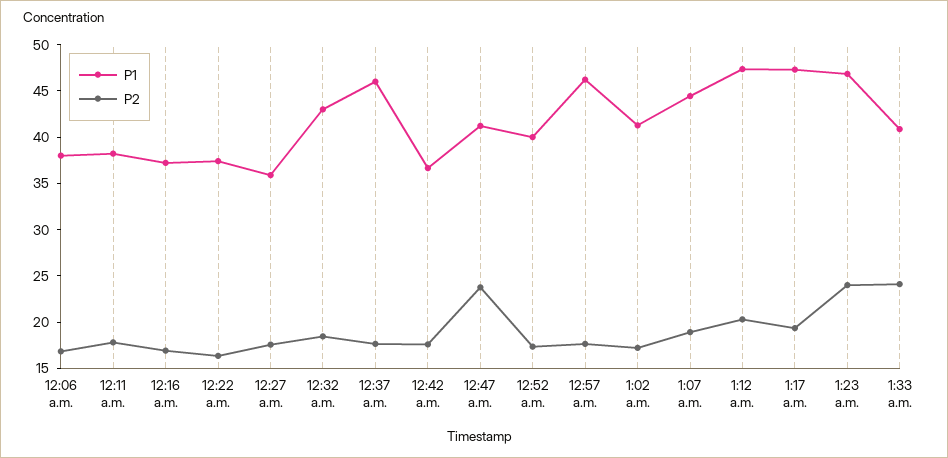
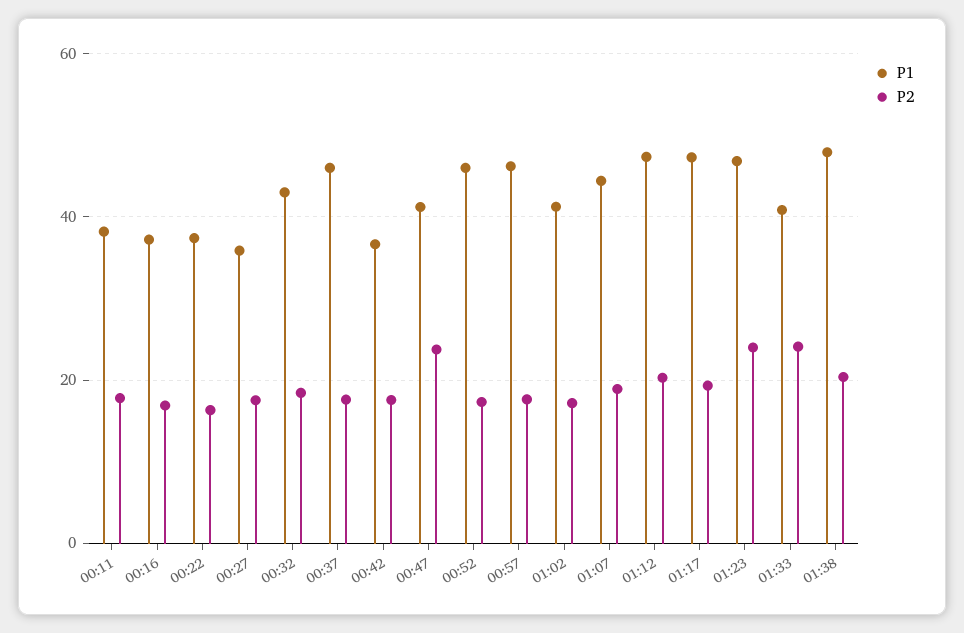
P1, 12:06 a.m.: 38 -> none
P2, 12:06 a.m.: 17 -> none
P1, 12:52 a.m.: 40 -> 46
P1, 01:38: none -> 48
P2, 01:38: none -> 20

